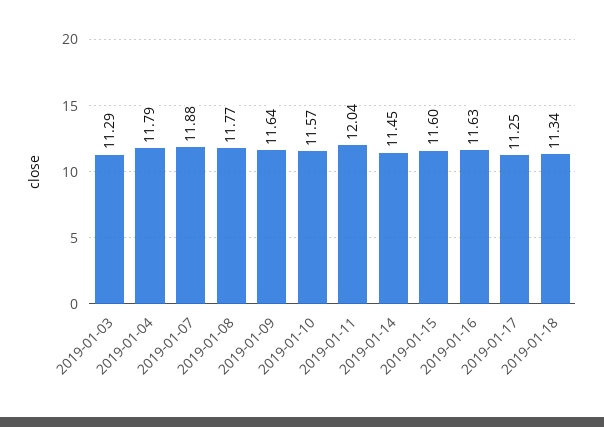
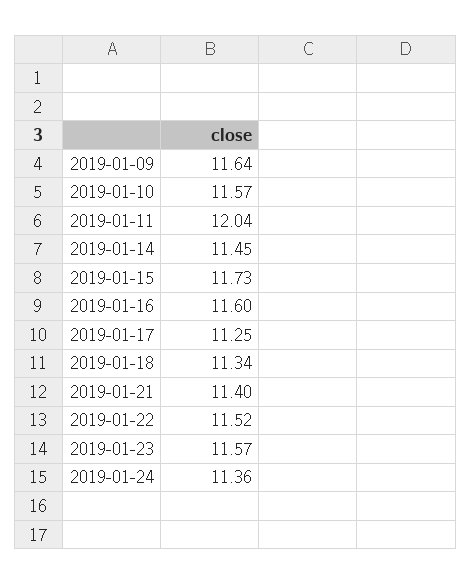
2019-01-03: 11.29 -> none
2019-01-04: 11.79 -> none
2019-01-07: 11.88 -> none
2019-01-08: 11.77 -> none
2019-01-15: 11.6 -> 11.73
2019-01-16: 11.63 -> 11.6
2019-01-21: none -> 11.4
2019-01-22: none -> 11.52
2019-01-23: none -> 11.57
2019-01-24: none -> 11.36

